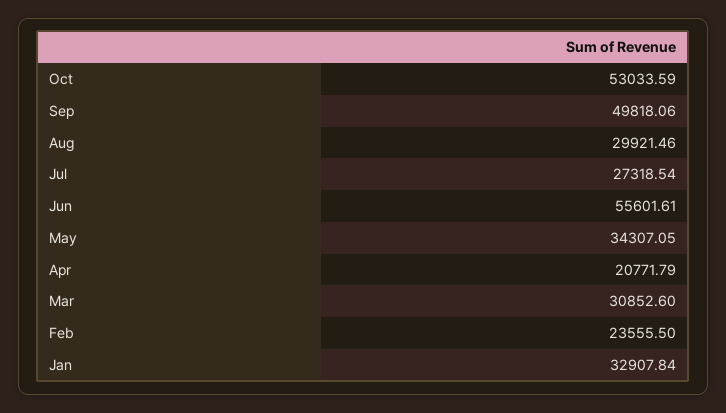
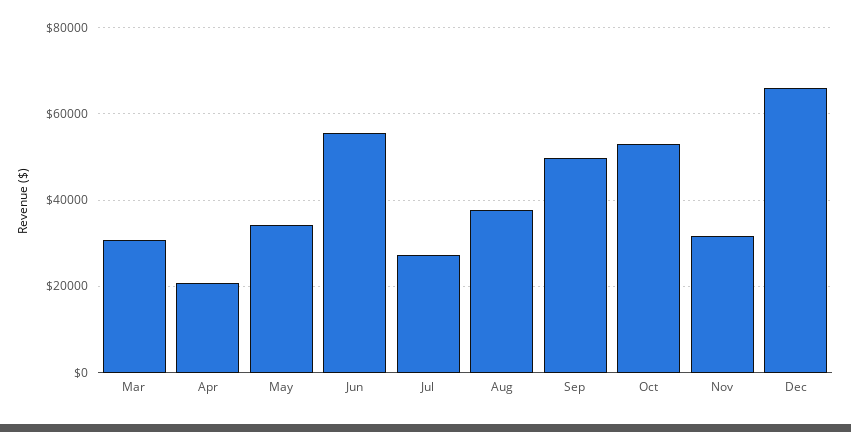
Aug: 29921.46 -> 38000
Feb: 23555.5 -> none
Jan: 32907.84 -> none
Nov: none -> 32000
Dec: none -> 66000

